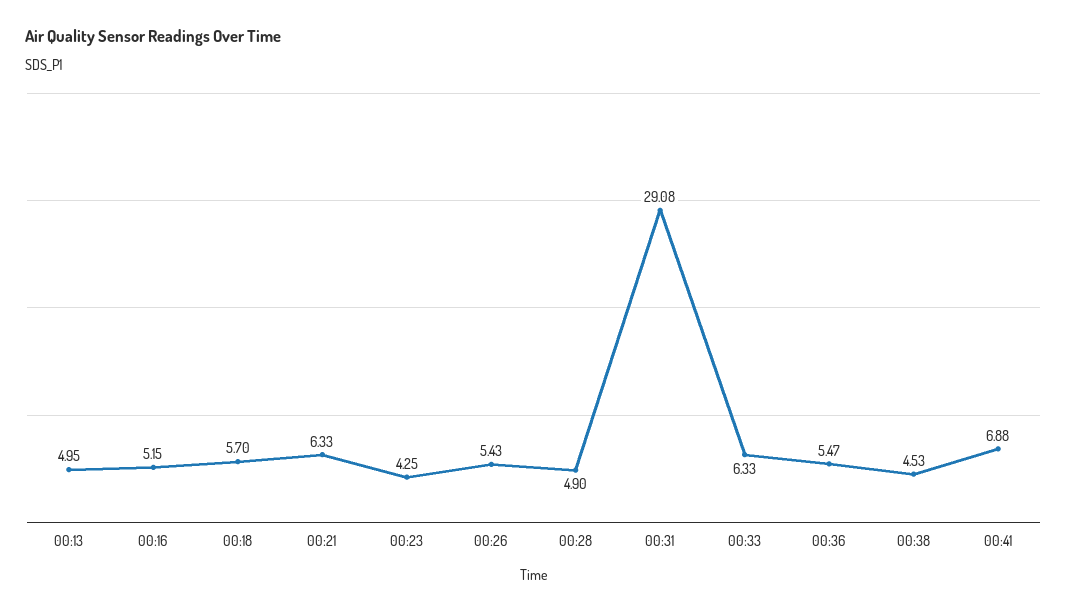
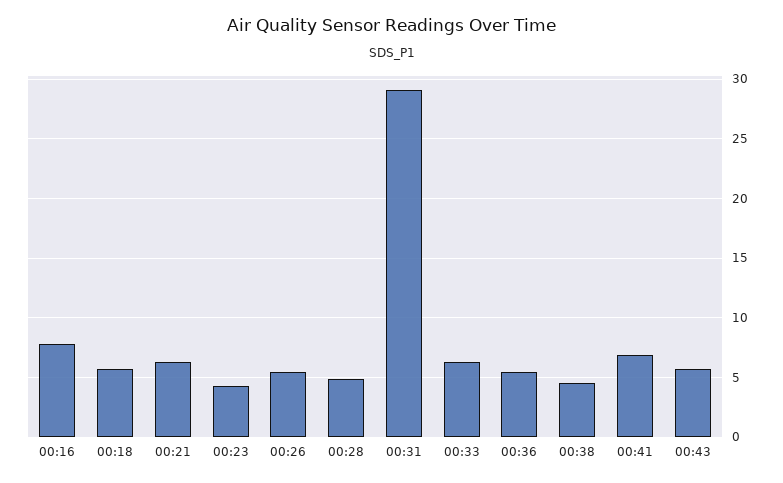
00:13: 4.95 -> none
00:16: 5.15 -> 8
00:43: none -> 6

